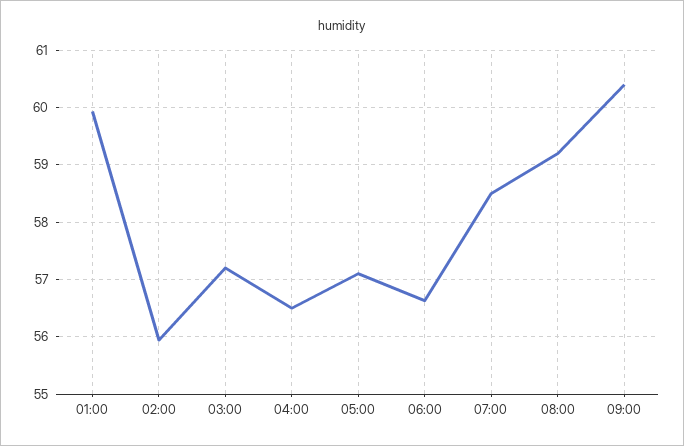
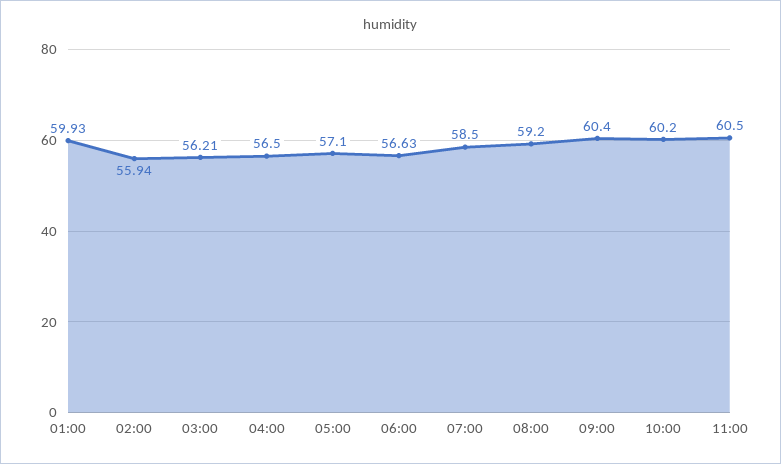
03:00: 57.2 -> 56.21
10:00: none -> 60.2
11:00: none -> 60.5

